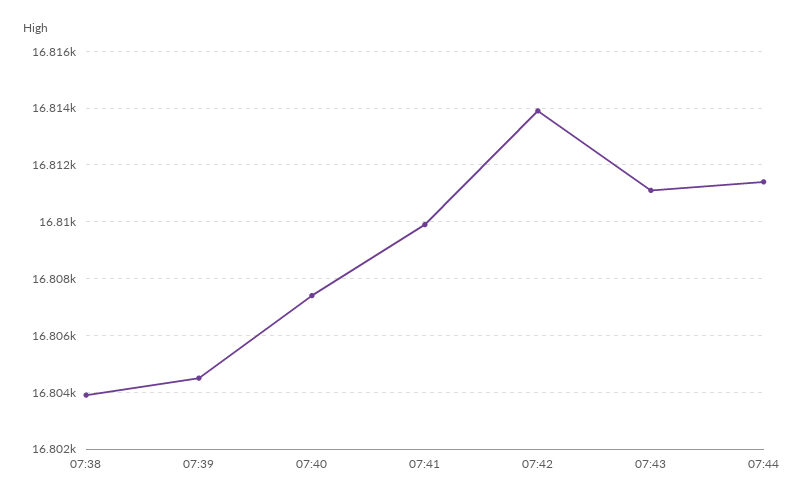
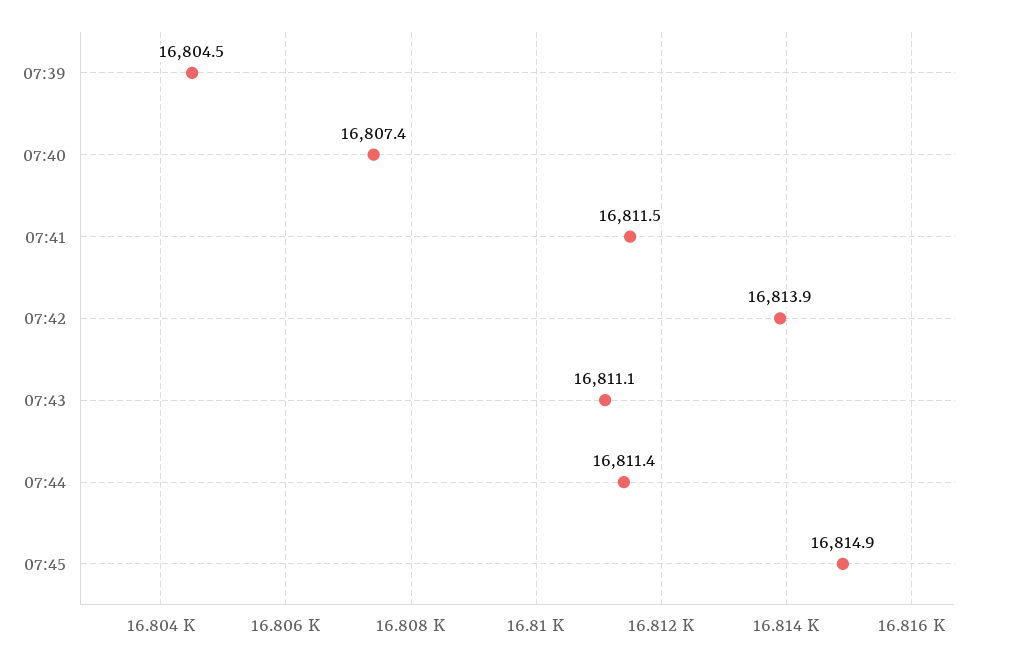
07:38: 16804 -> none
07:41: 16810 -> 16811.5
07:45: none -> 16814.9

